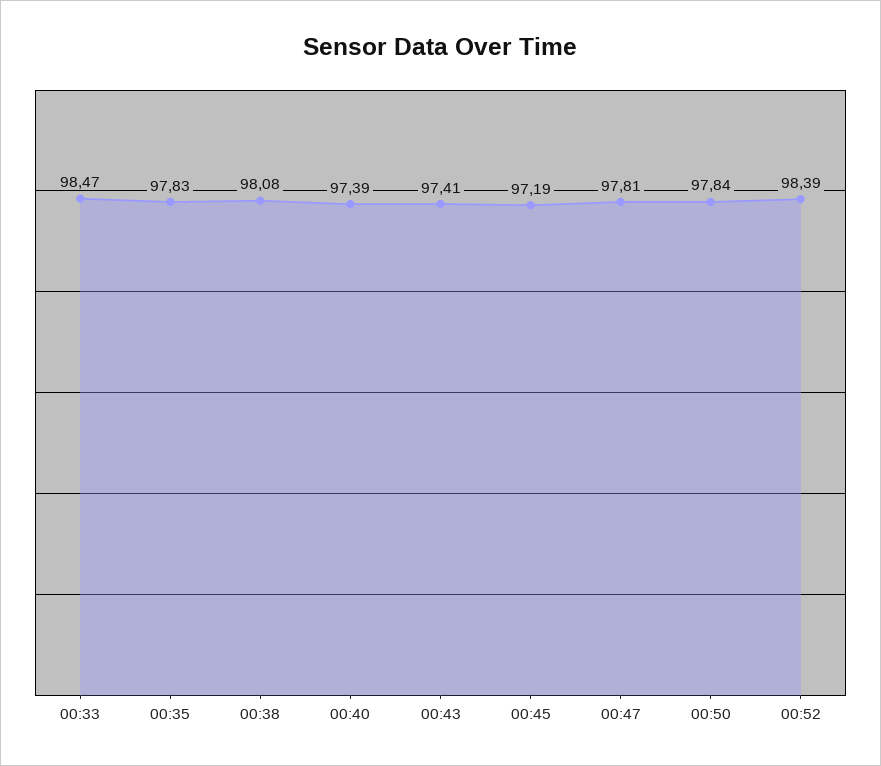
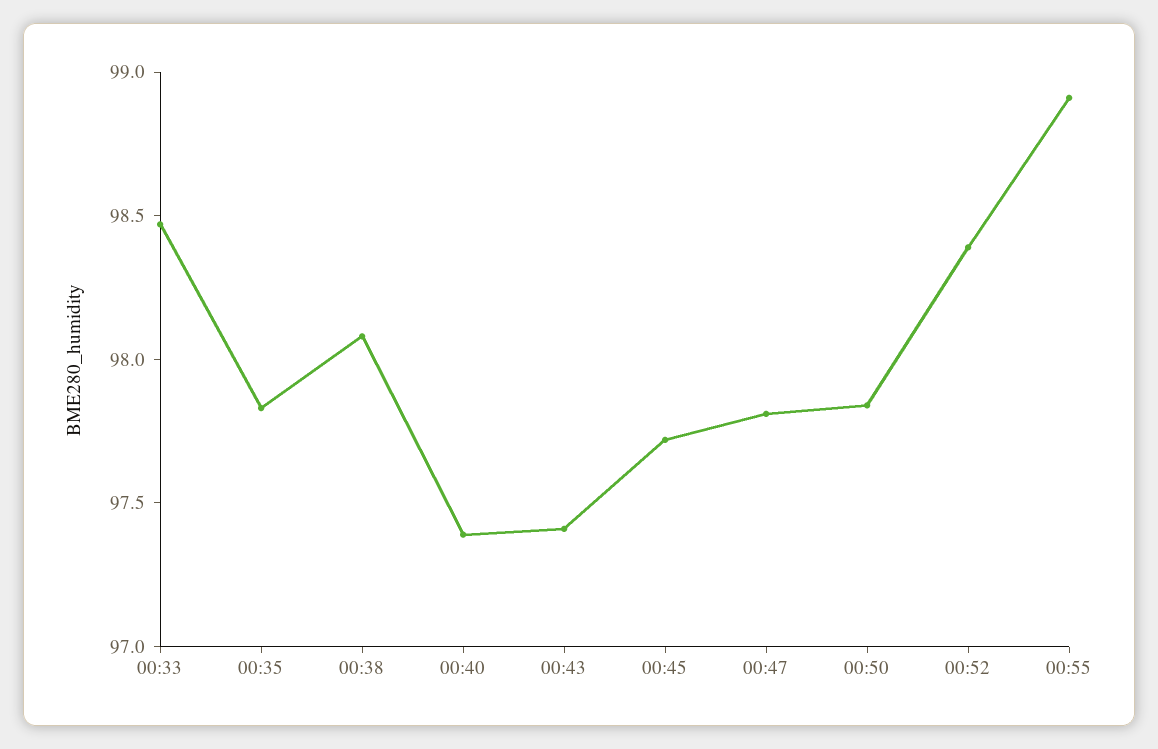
00:45: 97.19 -> 97.7
00:55: none -> 98.9

